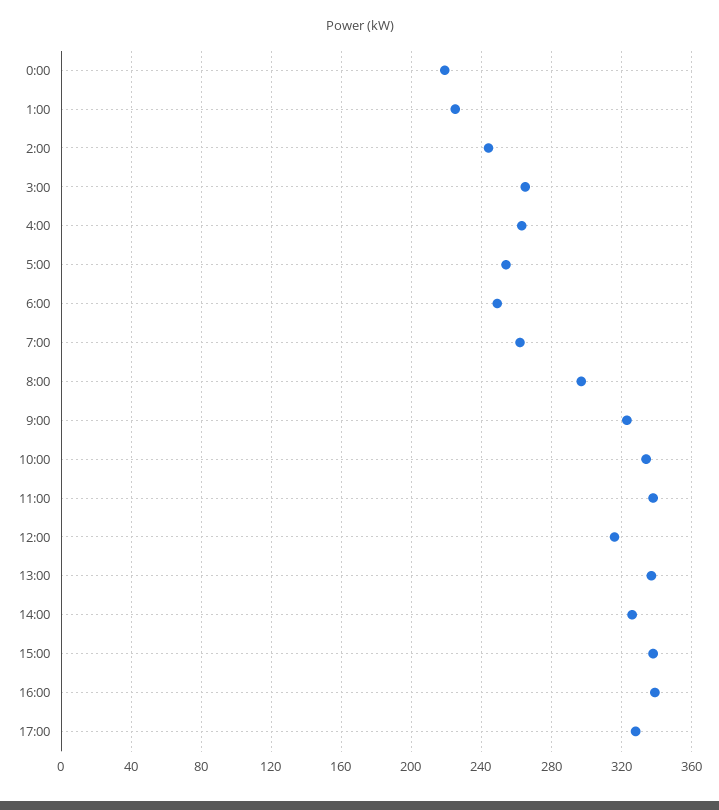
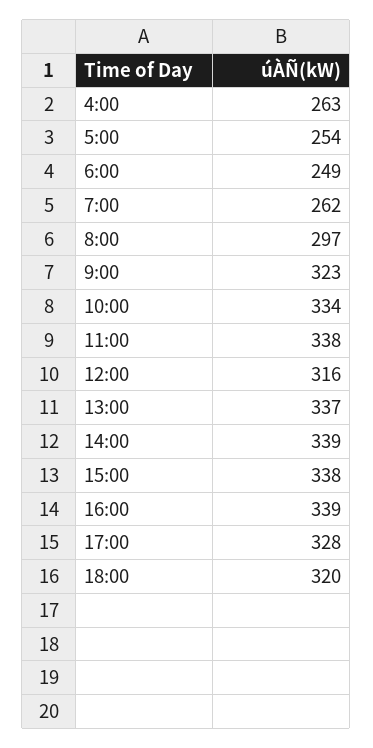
0:00: 220 -> none
1:00: 225 -> none
2:00: 245 -> none
3:00: 265 -> none
14:00: 325 -> 339
18:00: none -> 320

